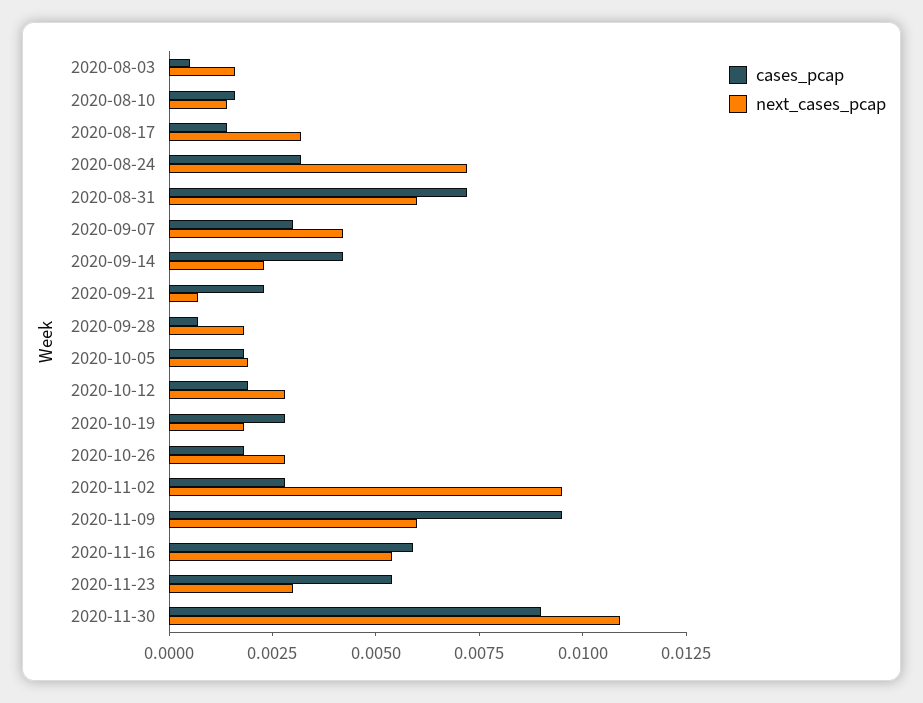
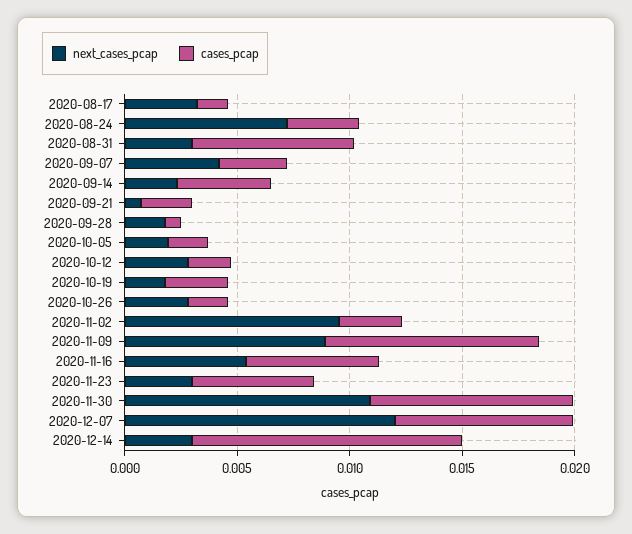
cases_pcap, 2020-08-03: 0.0005 -> none
next_cases_pcap, 2020-08-03: 0.0015 -> none
cases_pcap, 2020-08-10: 0.0015 -> none
next_cases_pcap, 2020-08-10: 0.0015 -> none
next_cases_pcap, 2020-08-31: 0.006 -> 0.003
next_cases_pcap, 2020-11-09: 0.006 -> 0.009
next_cases_pcap, 2020-12-07: none -> 0.012
cases_pcap, 2020-12-07: none -> 0.008
next_cases_pcap, 2020-12-14: none -> 0.003
cases_pcap, 2020-12-14: none -> 0.012

